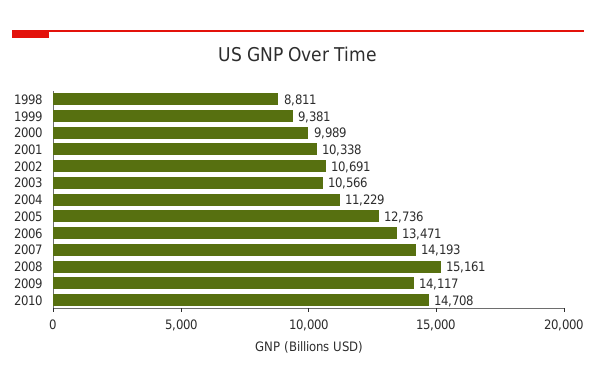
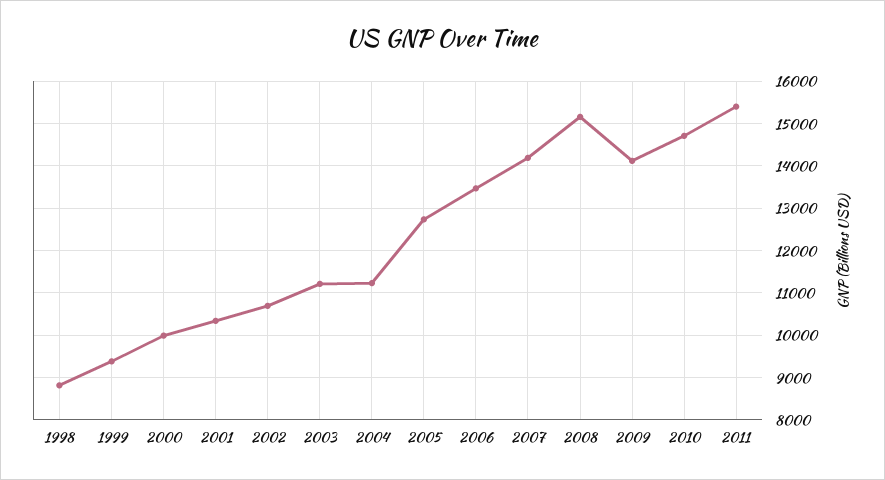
2003: 10566 -> 11200
2011: none -> 15400

